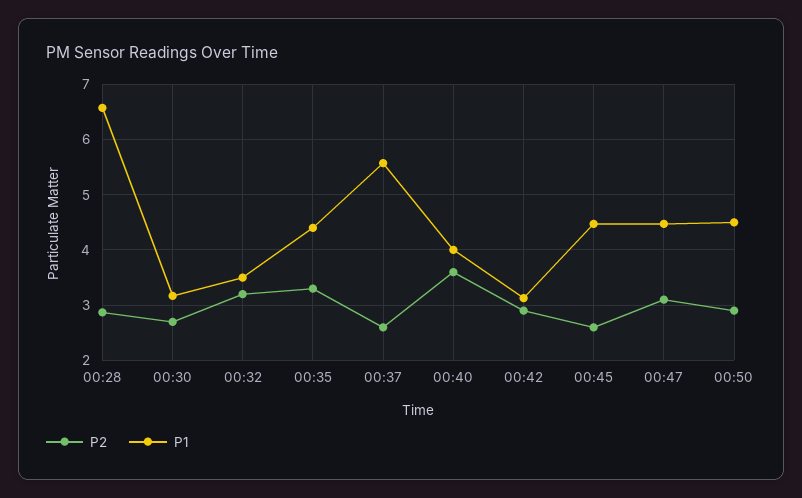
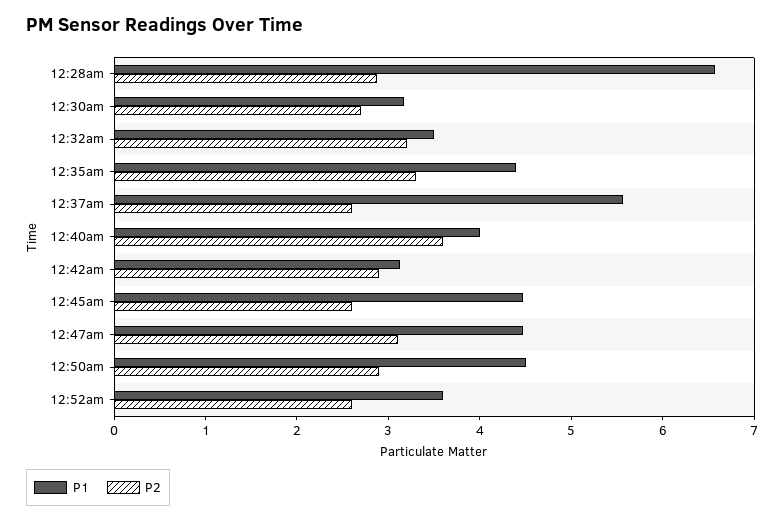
P1, 12:52am: none -> 3.6
P2, 12:52am: none -> 2.6

